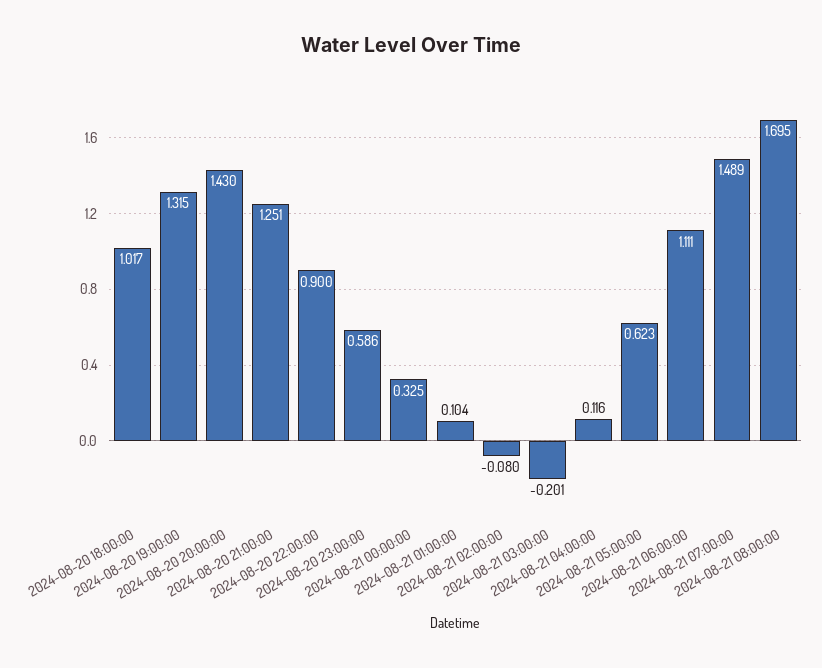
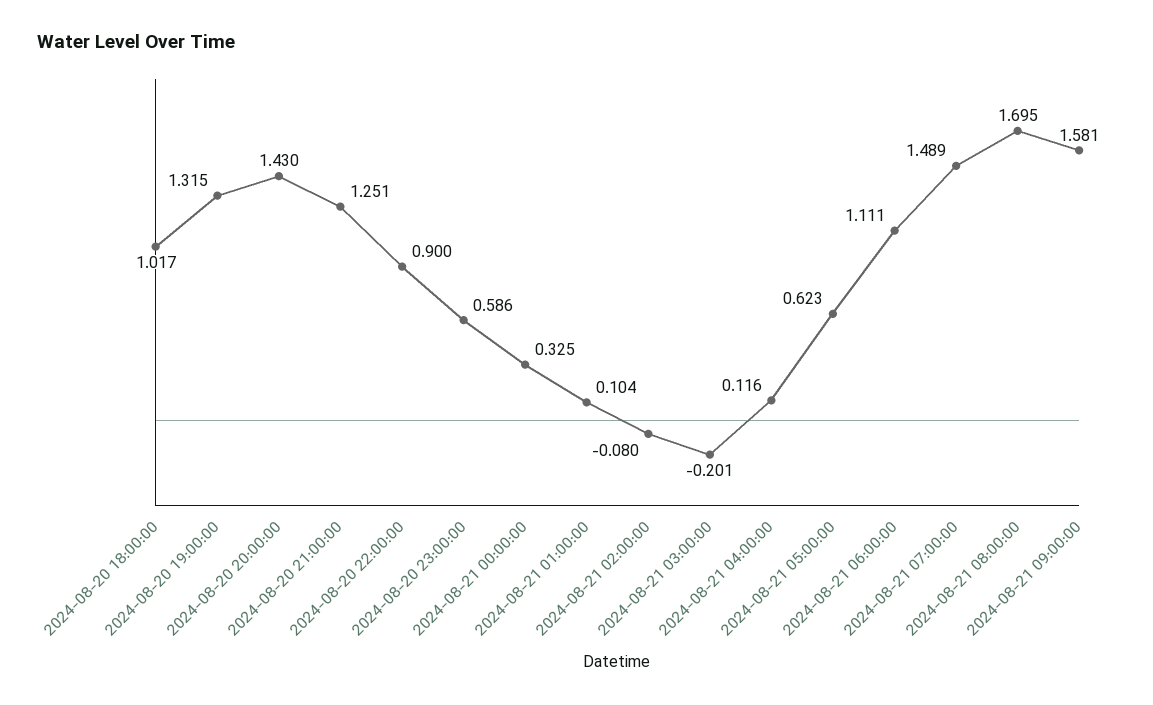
2024-08-21 09:00:00: none -> 1.581

